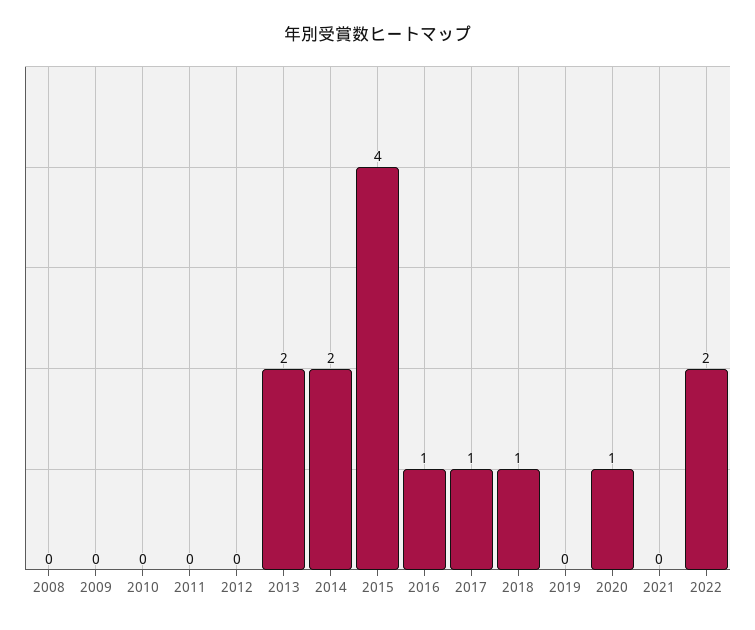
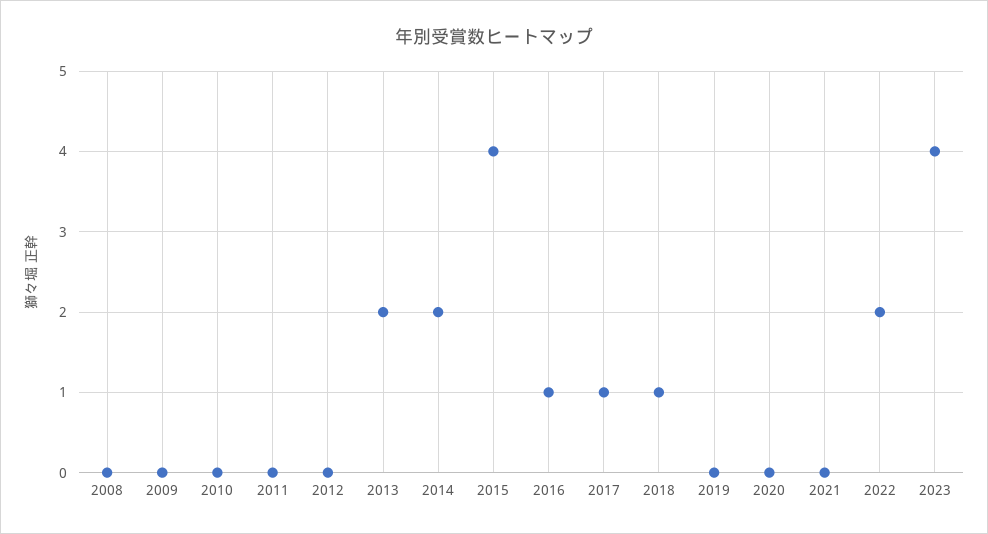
2020: 1 -> 0
2023: none -> 4

